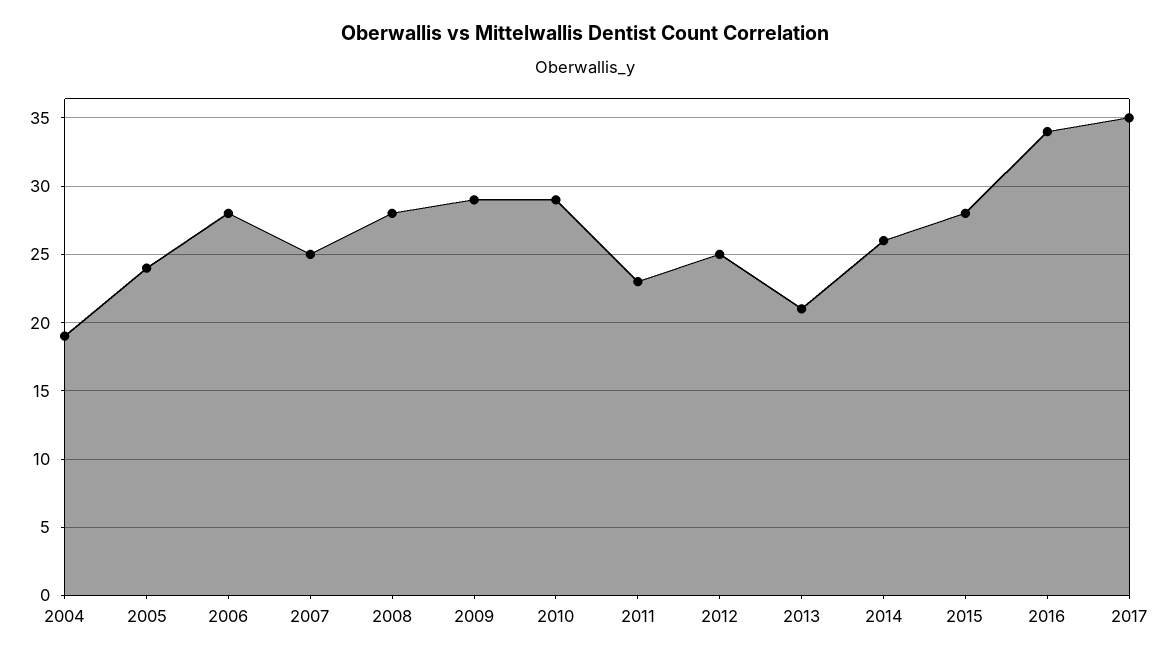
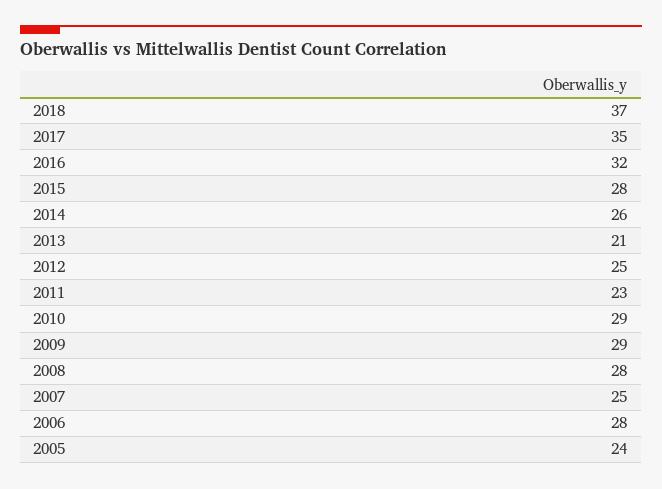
2004: 19 -> none
2016: 34 -> 32
2018: none -> 37

